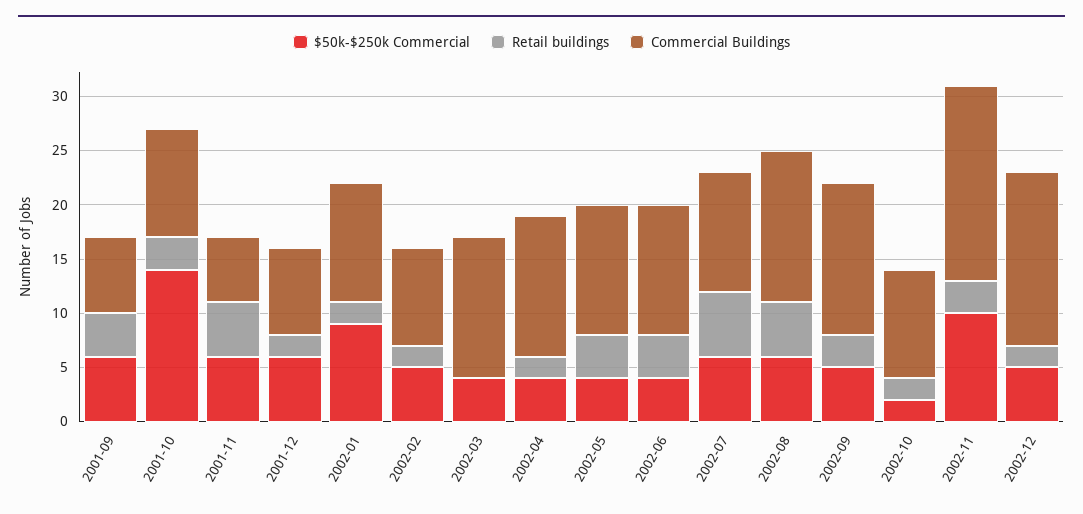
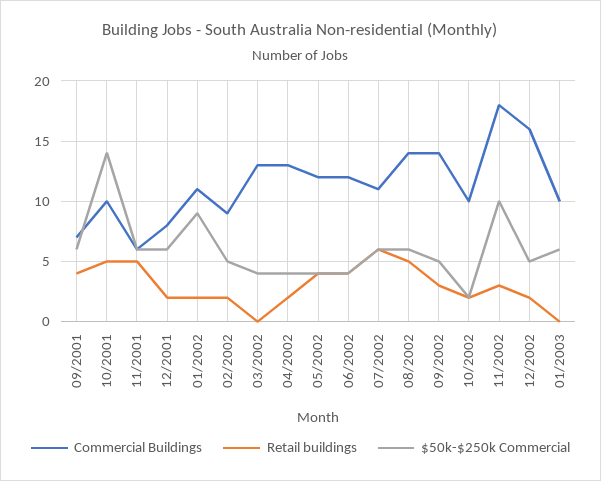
Retail buildings, 2001-10: 3 -> 5
Commercial Buildings, 01/2003: none -> 10
Retail buildings, 01/2003: none -> 0
$50k-$250k Commercial, 01/2003: none -> 6

